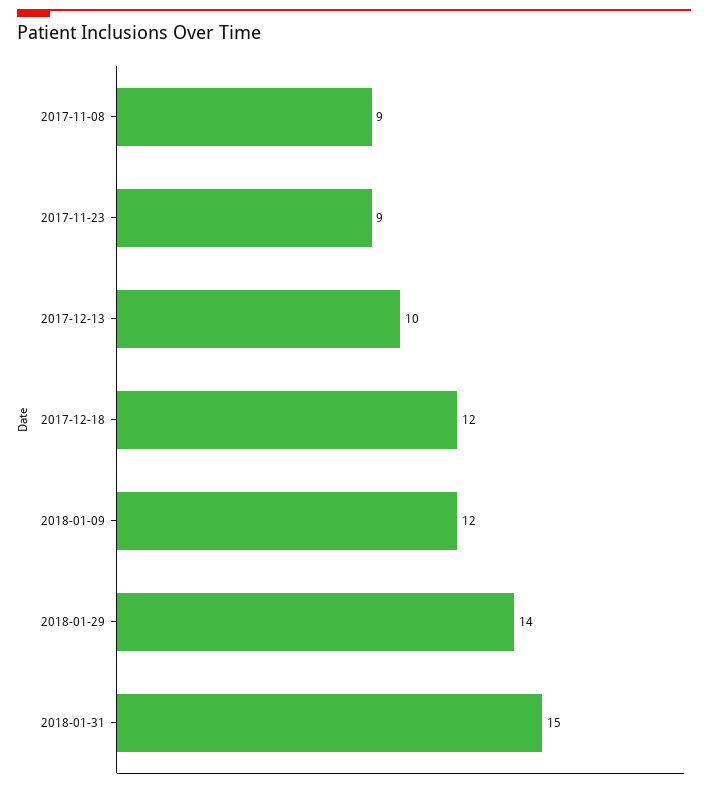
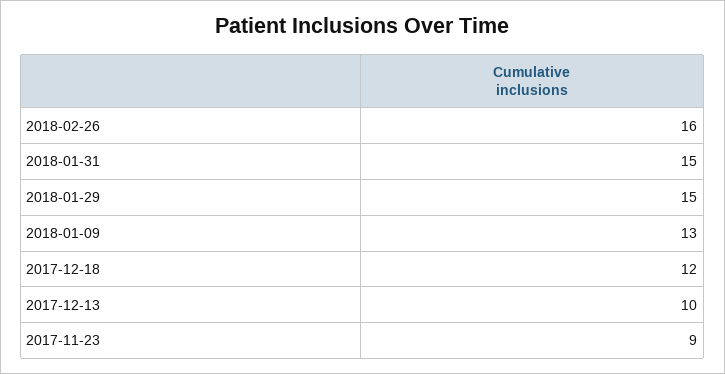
2017-11-08: 9 -> none
2018-01-09: 12 -> 13
2018-01-29: 14 -> 15
2018-02-26: none -> 16

